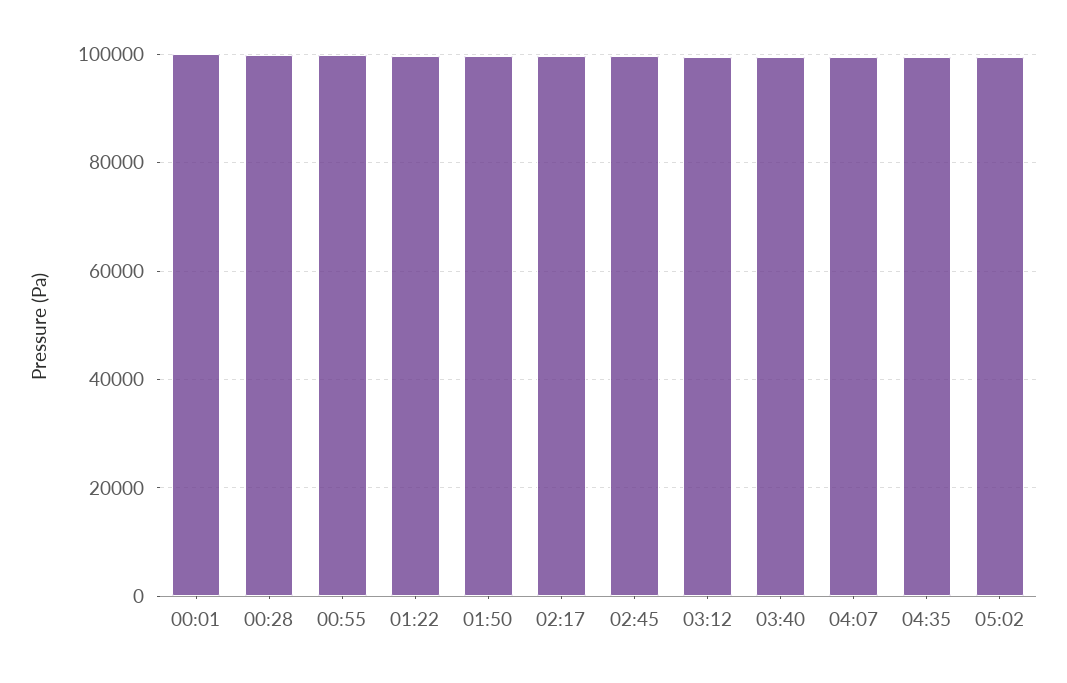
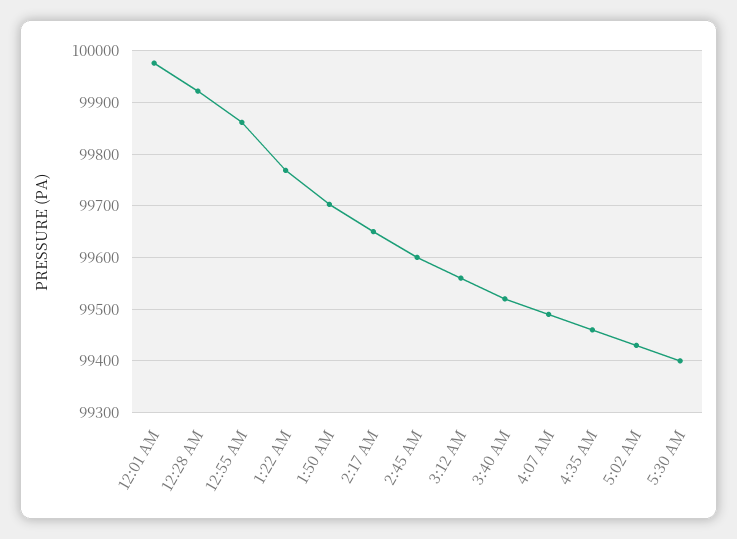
5:30 AM: none -> 99400

